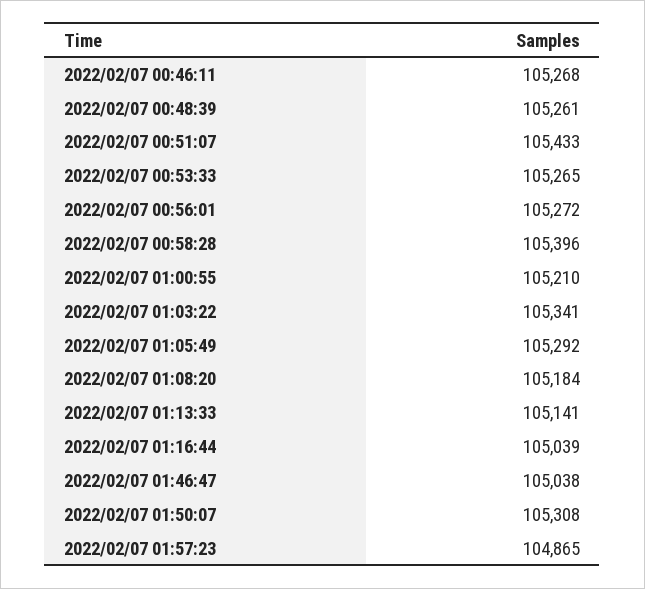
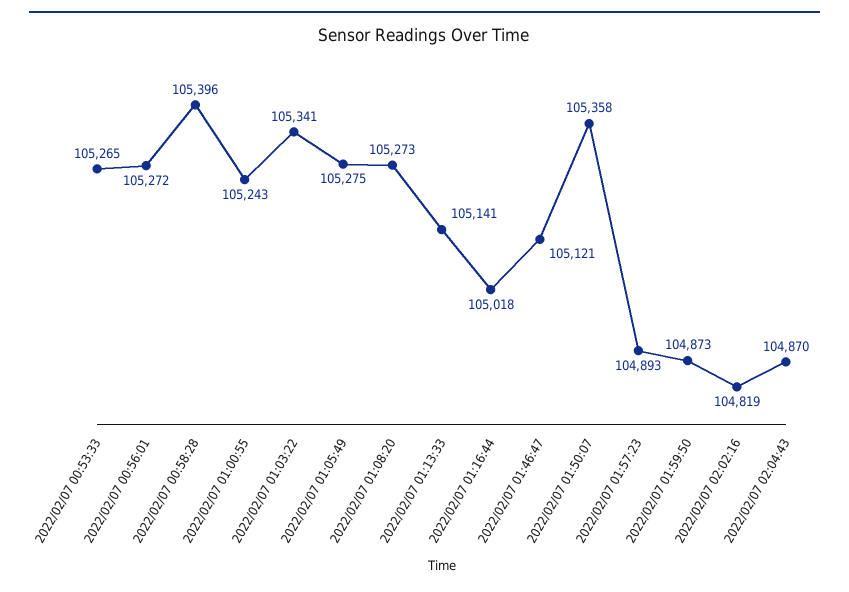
2022/02/07 00:46:11: 105268 -> none
2022/02/07 00:48:39: 105261 -> none
2022/02/07 00:51:07: 105433 -> none
2022/02/07 01:00:55: 105210 -> 105243
2022/02/07 01:05:49: 105292 -> 105275
2022/02/07 01:08:20: 105184 -> 105273
2022/02/07 01:16:44: 105039 -> 105018
2022/02/07 01:46:47: 105038 -> 105121
2022/02/07 01:50:07: 105308 -> 105358
2022/02/07 01:57:23: 104865 -> 104893
2022/02/07 01:59:50: none -> 104873
2022/02/07 02:02:16: none -> 104819
2022/02/07 02:04:43: none -> 104870

